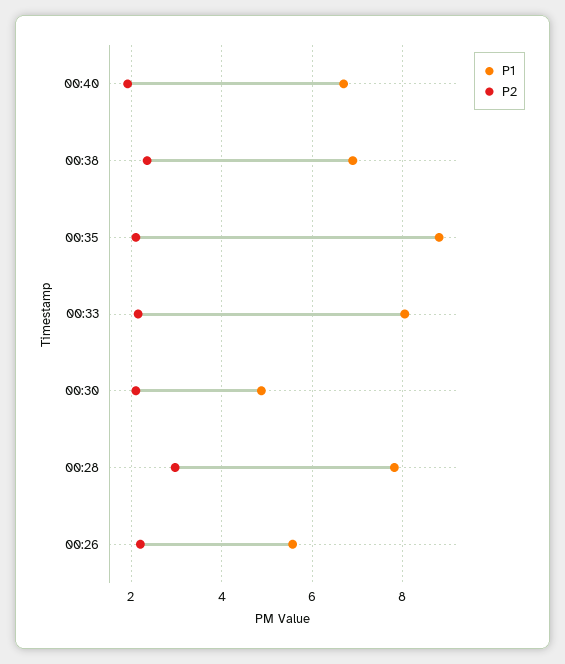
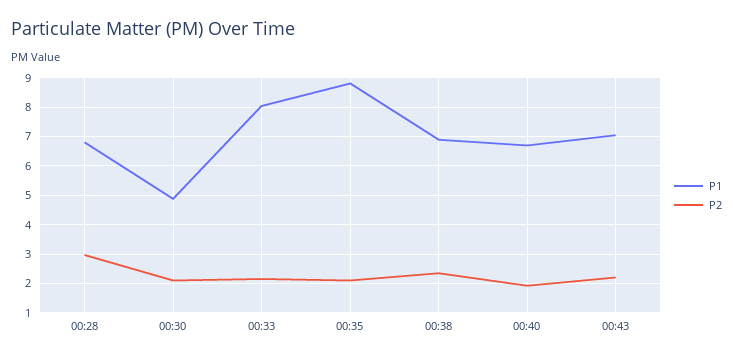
P1, 00:28: 7.8 -> 6.75
P1, 00:26: 5.6 -> none
P2, 00:26: 2.2 -> none
P1, 00:43: none -> 7
P2, 00:43: none -> 2.25

